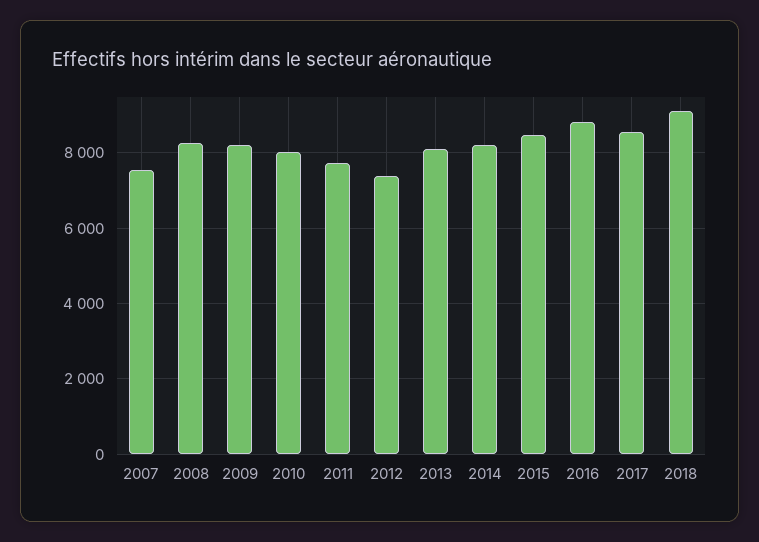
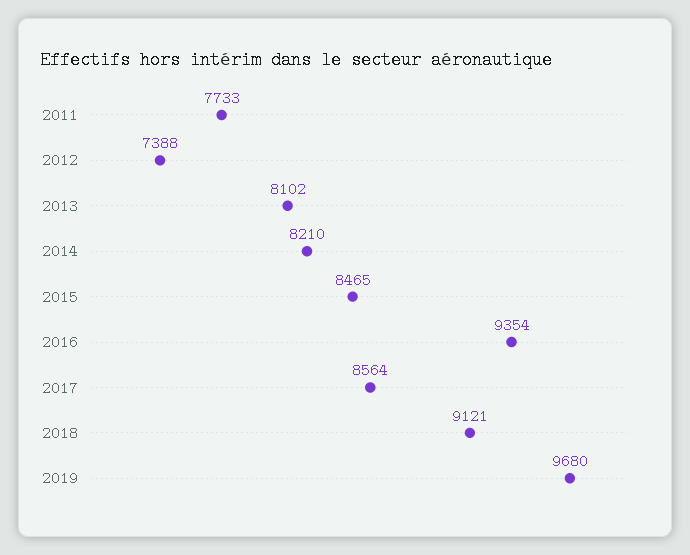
2007: 7600 -> none
2008: 8200 -> none
2009: 8200 -> none
2010: 8000 -> none
2016: 8800 -> 9354
2019: none -> 9680

